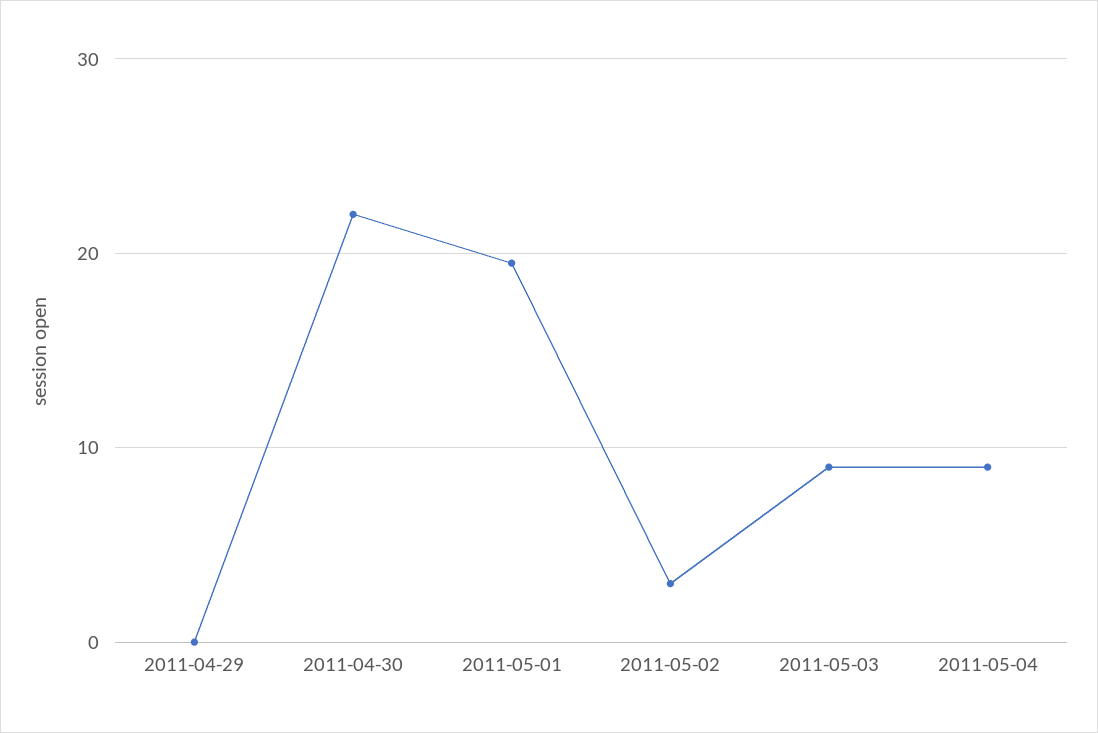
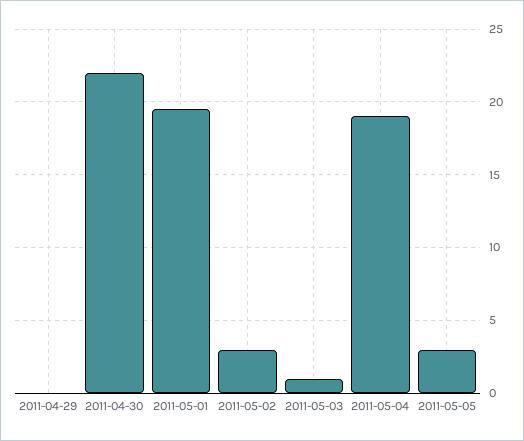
2011-05-03: 9 -> 1
2011-05-04: 9 -> 19
2011-05-05: none -> 3

